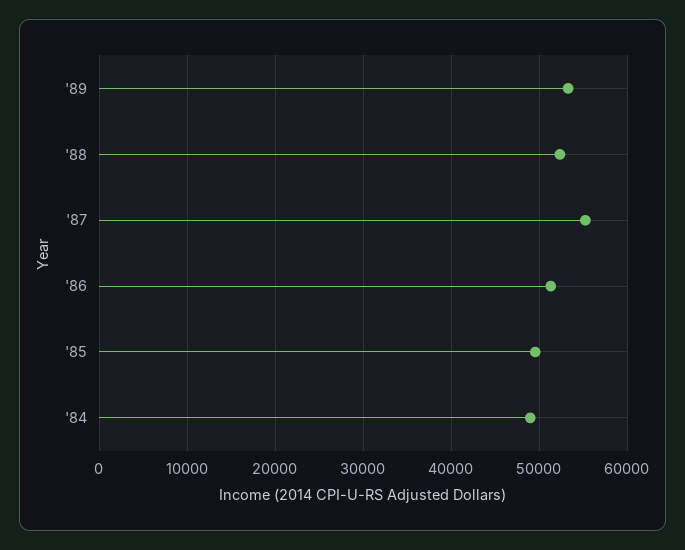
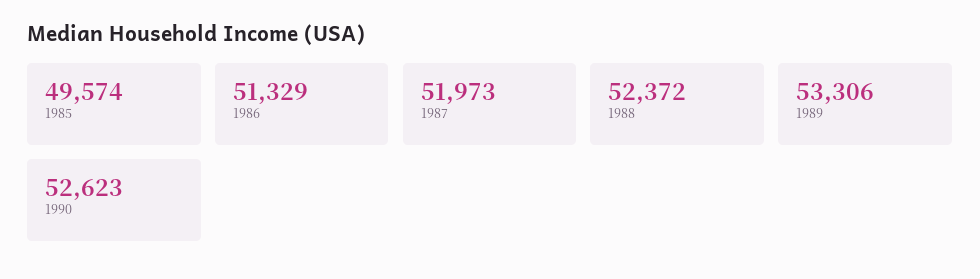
'87: 55000 -> 51973
'84: 49000 -> none
1990: none -> 52623

